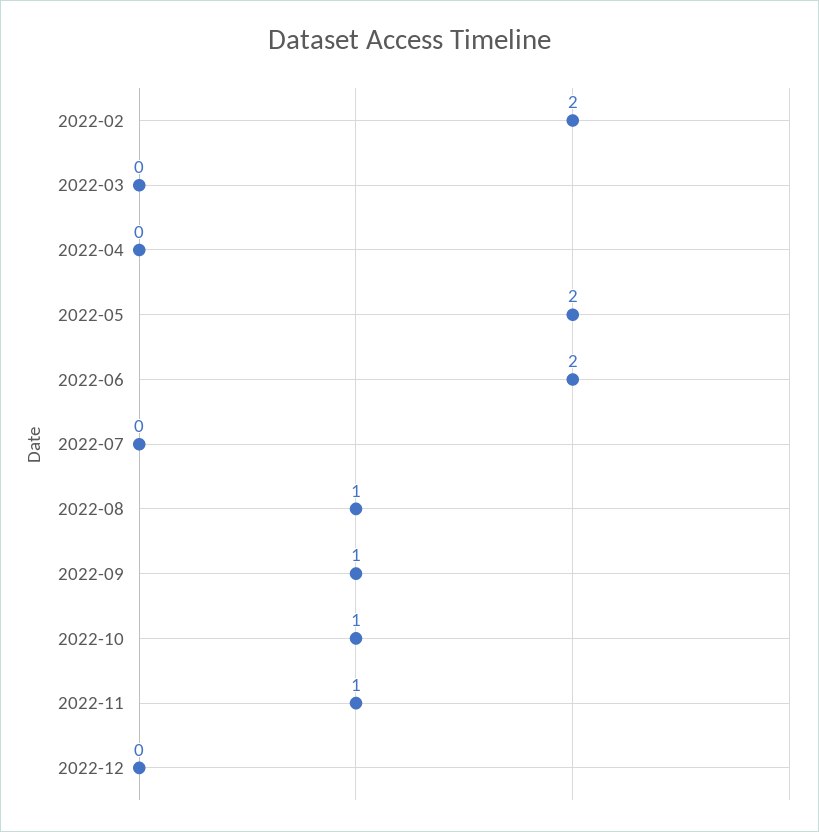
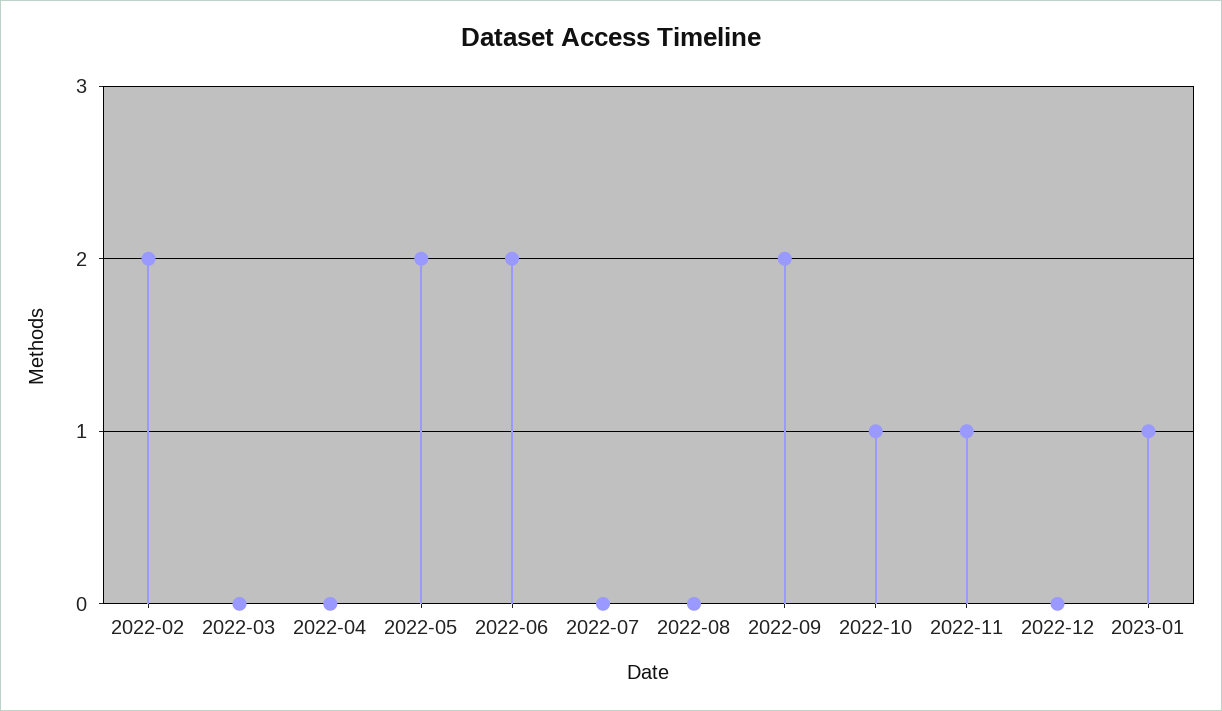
2022-08: 1 -> 0
2022-09: 1 -> 2
2023-01: none -> 1

